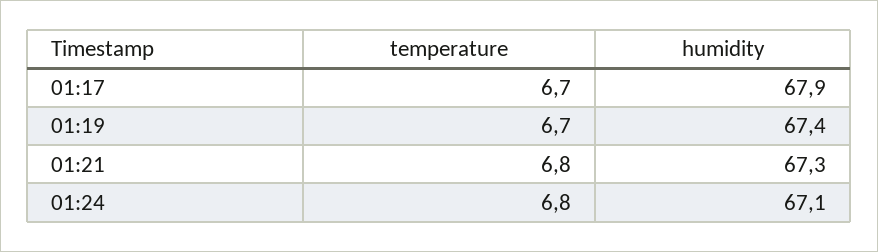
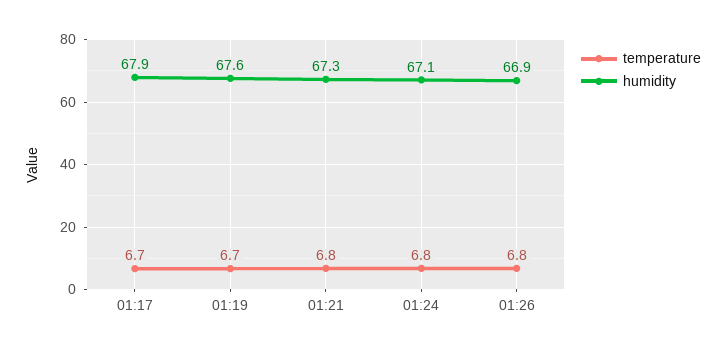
humidity, 01:19: 67.4 -> 67.6
temperature, 01:26: none -> 6.8
humidity, 01:26: none -> 66.9

